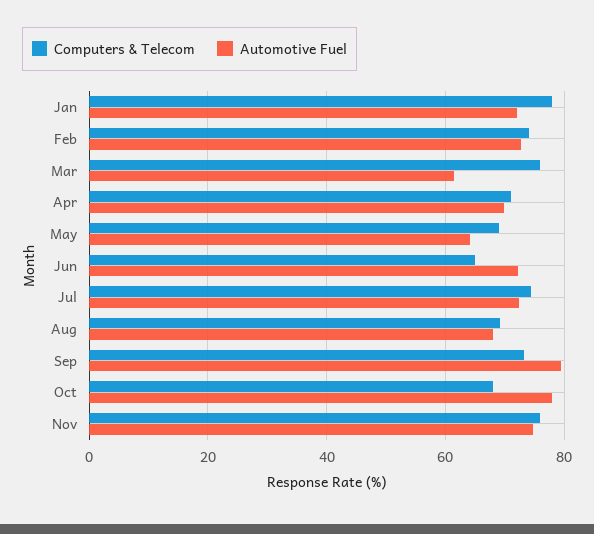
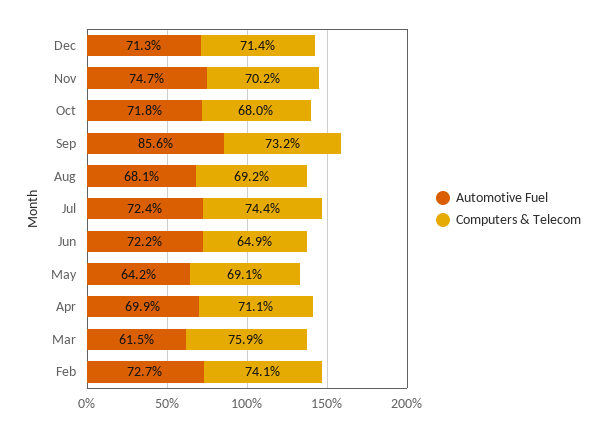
Computers & Telecom, Jan: 78 -> none
Automotive Fuel, Jan: 72 -> none
Automotive Fuel, Sep: 80 -> 85.6
Automotive Fuel, Oct: 78 -> 71.8
Computers & Telecom, Nov: 76 -> 70.2
Automotive Fuel, Dec: none -> 71.3
Computers & Telecom, Dec: none -> 71.4

